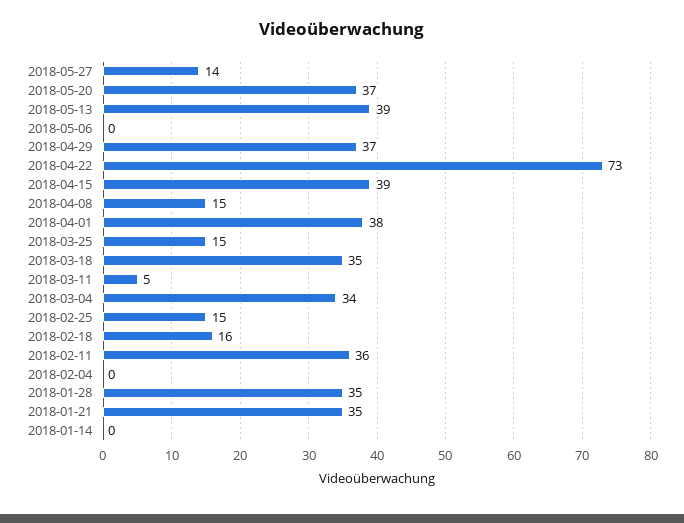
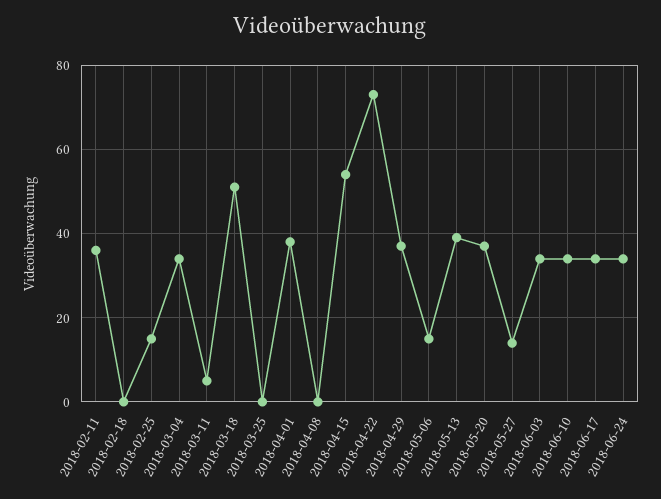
2018-05-06: 0 -> 15
2018-04-15: 39 -> 55
2018-04-08: 15 -> 0
2018-03-25: 15 -> 0
2018-03-18: 35 -> 50
2018-02-18: 16 -> 0
2018-02-04: 0 -> none
2018-01-28: 35 -> none
2018-01-21: 35 -> none
2018-01-14: 0 -> none
2018-06-03: none -> 35
2018-06-10: none -> 35
2018-06-17: none -> 35
2018-06-24: none -> 35

